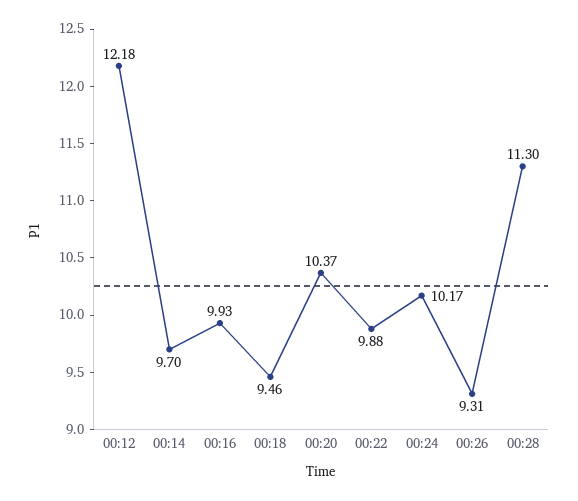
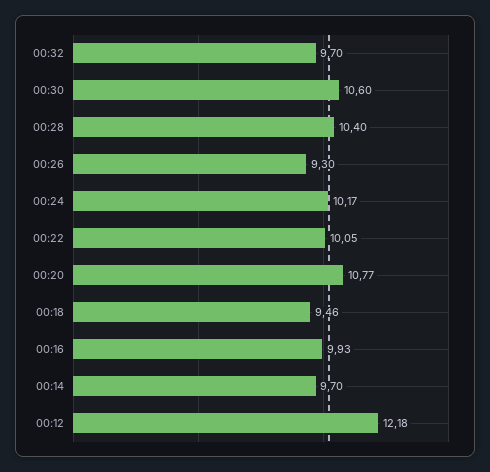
00:20: 10.37 -> 10.77
00:22: 9.88 -> 10.05
00:26: 9.31 -> 9.3
00:28: 11.3 -> 10.4
00:32: none -> 9.7
00:30: none -> 10.6

